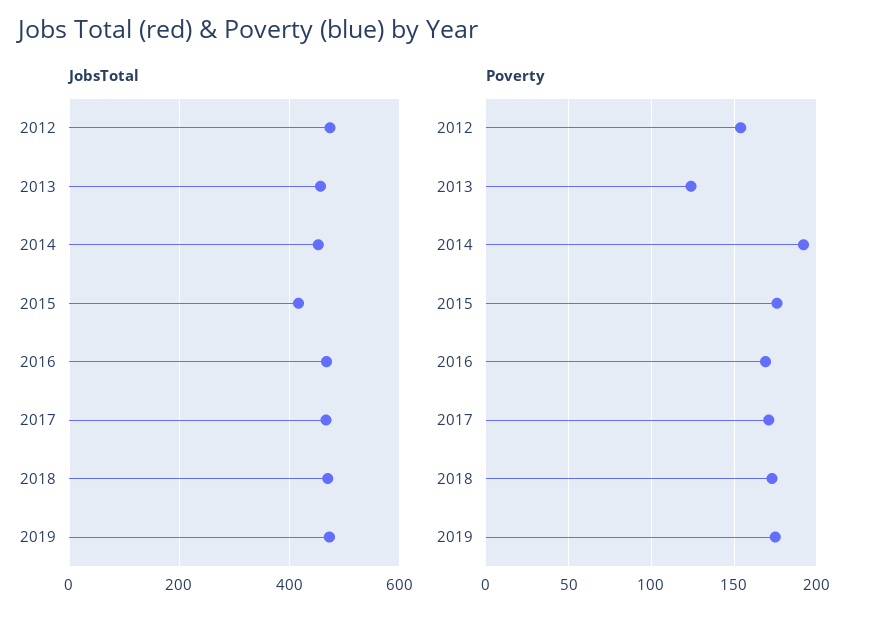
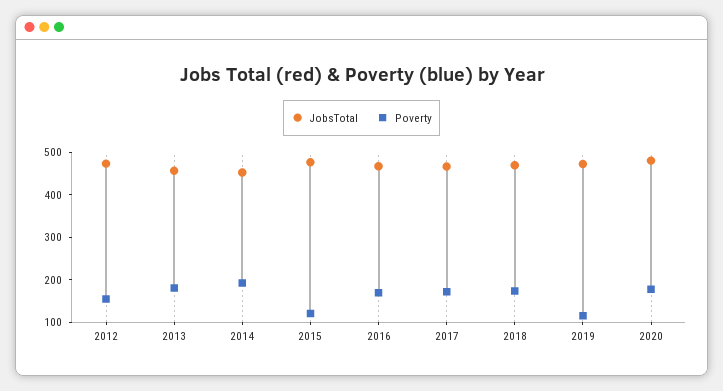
JobsTotal, 2015: 420 -> 480
Poverty, 2013: 125 -> 180
Poverty, 2015: 175 -> 120
Poverty, 2019: 175 -> 120
JobsTotal, 2020: none -> 480
Poverty, 2020: none -> 180

